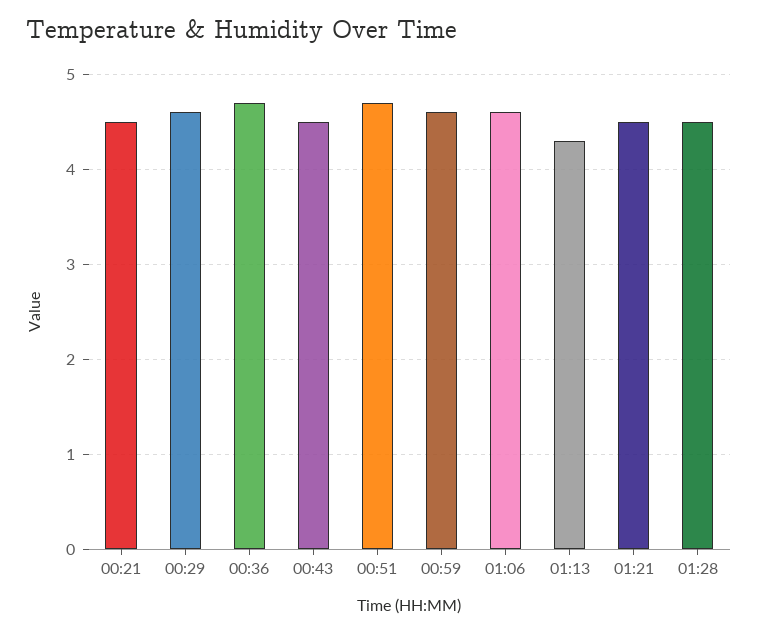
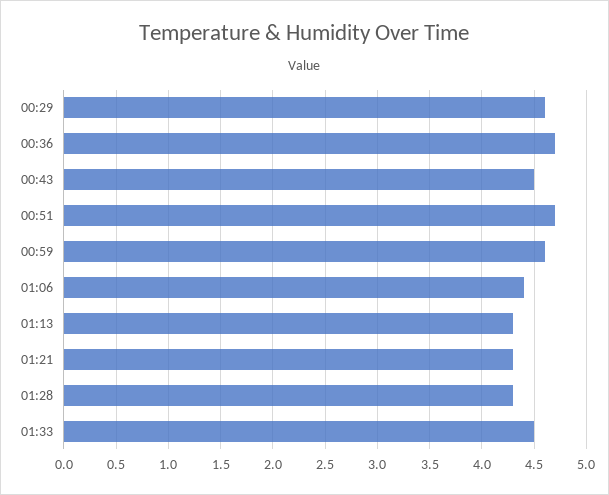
00:21: 4.5 -> none
01:06: 4.6 -> 4.4
01:21: 4.5 -> 4.3
01:28: 4.5 -> 4.3
01:33: none -> 4.5

